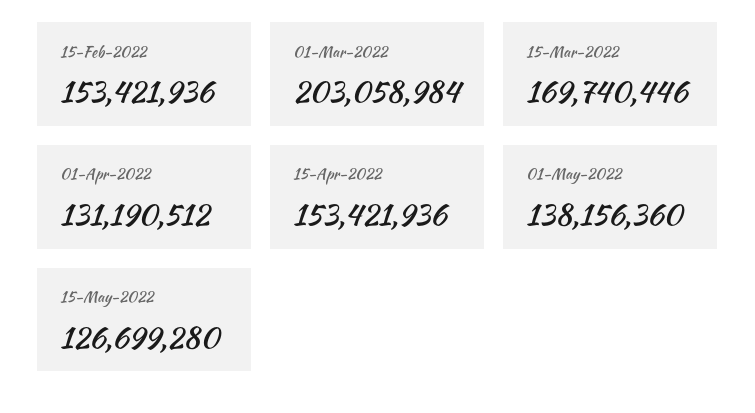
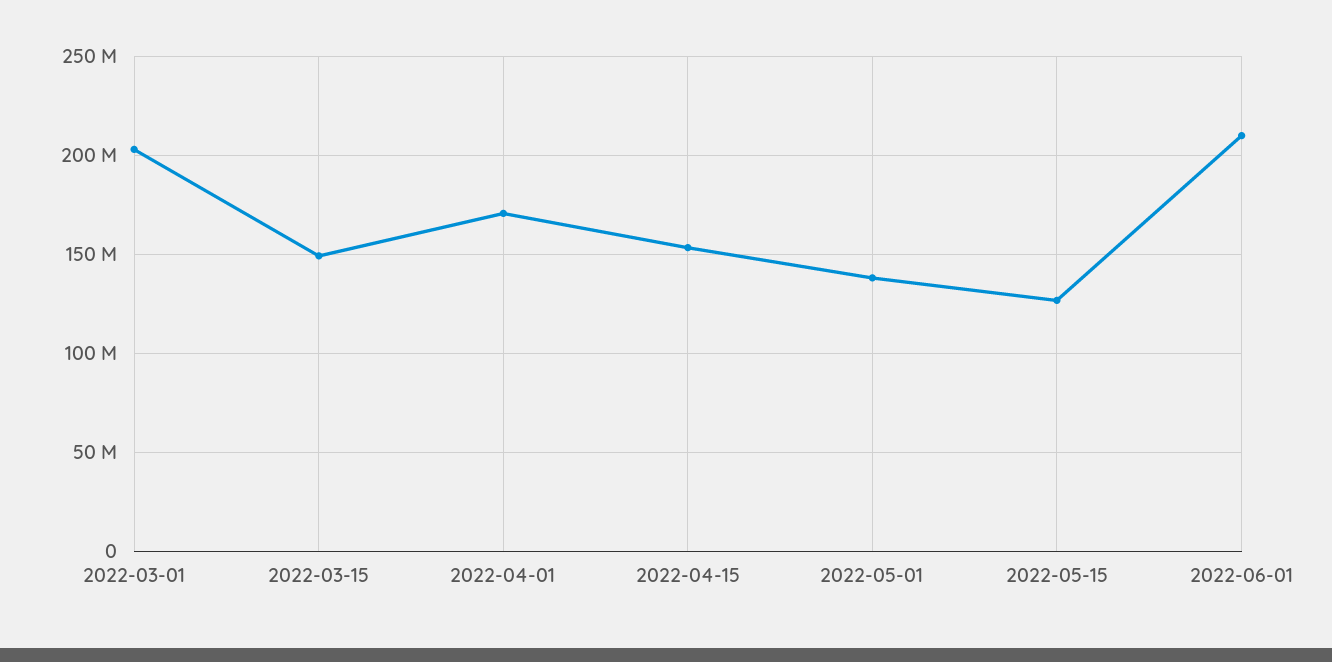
15-Feb-2022: 153421936 -> none
15-Mar-2022: 169740446 -> 150000000
01-Apr-2022: 131190512 -> 170000000
2022-06-01: none -> 210000000

